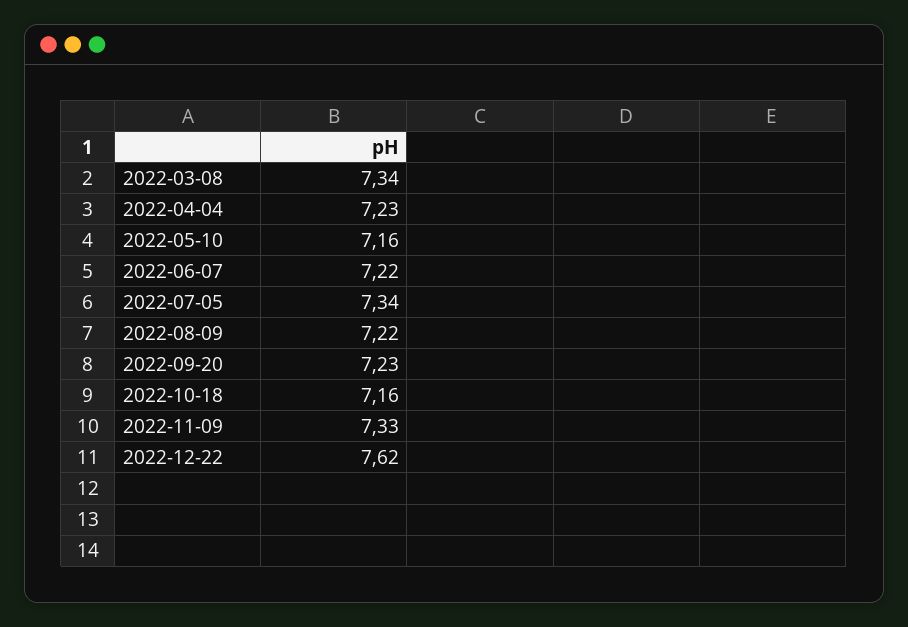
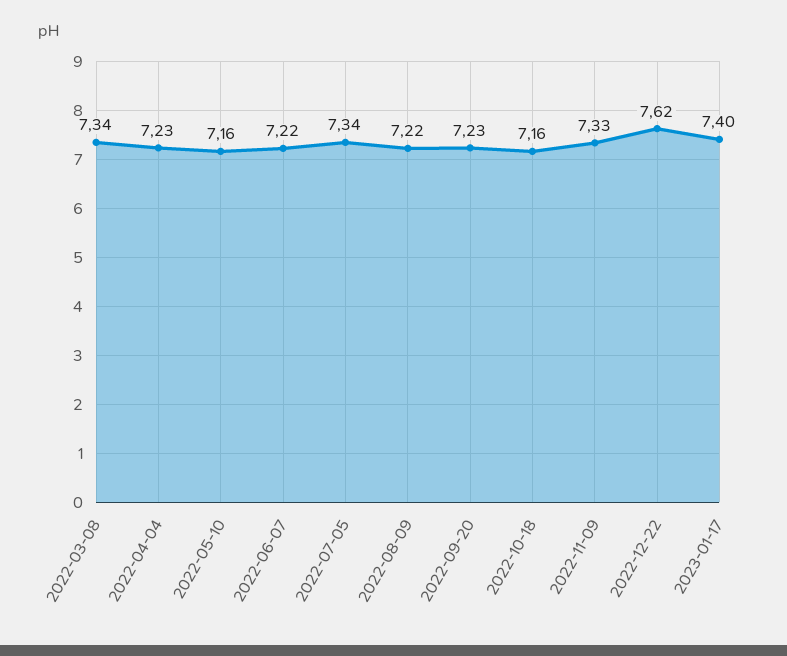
2023-01-17: none -> 7.4

